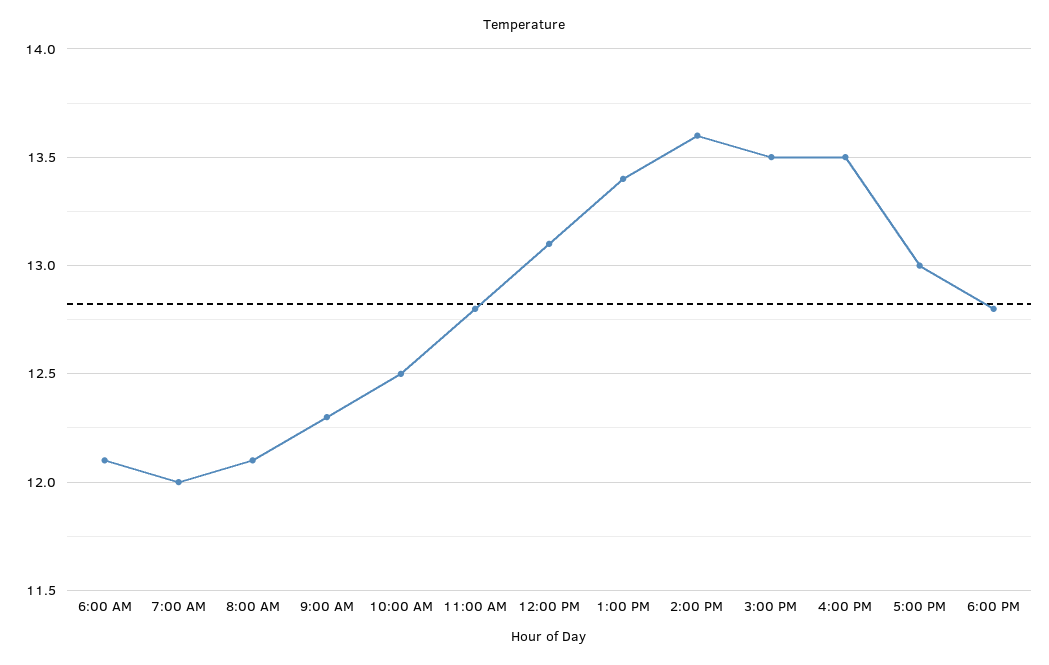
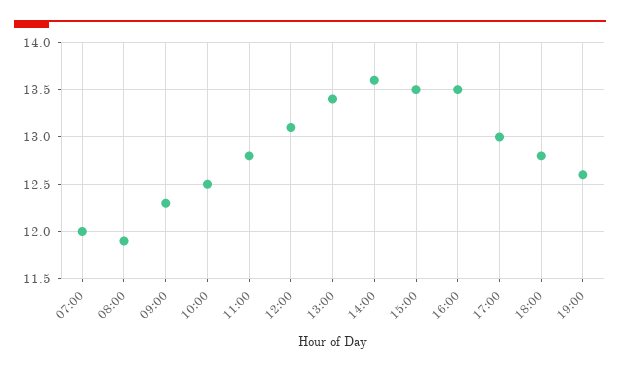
6:00 AM: 12.1 -> none
8:00 AM: 12.1 -> 11.9
19:00: none -> 12.6

